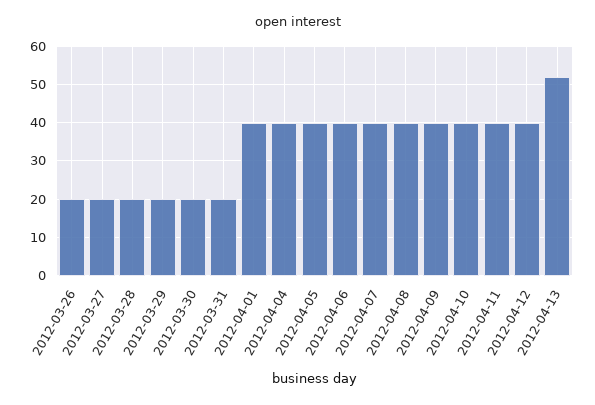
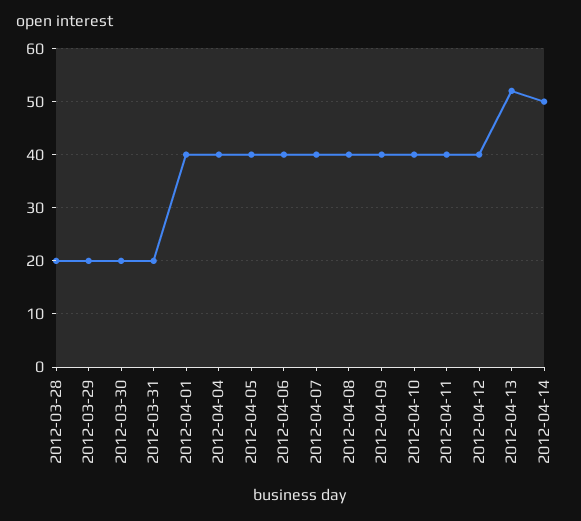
2012-03-26: 20 -> none
2012-03-27: 20 -> none
2012-04-14: none -> 50

